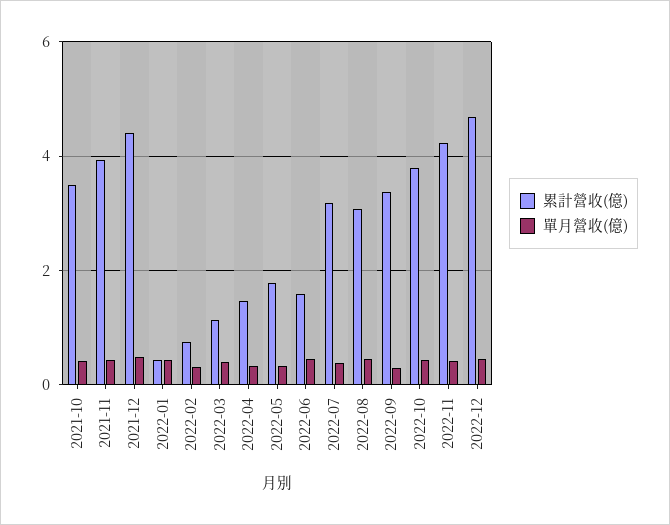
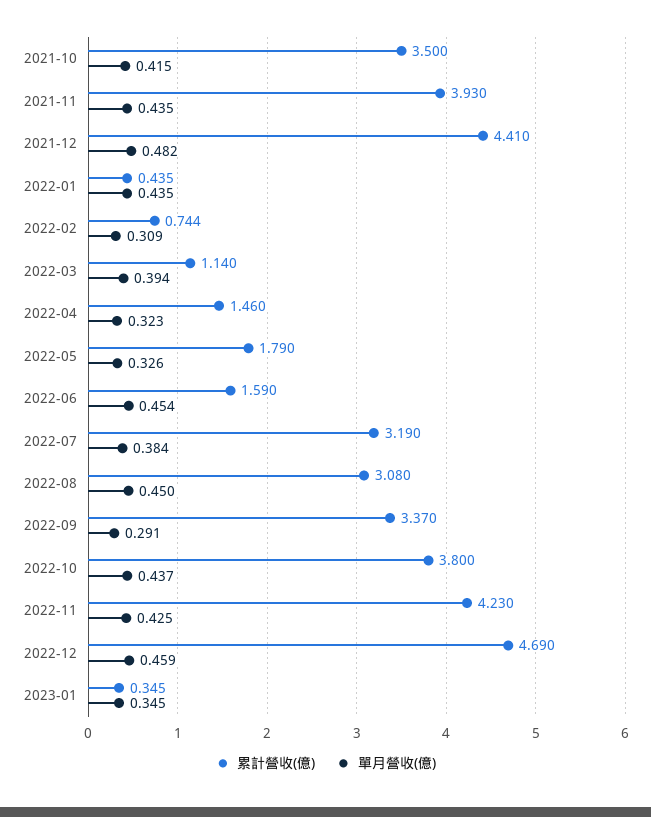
累計營收(億), 2023-01: none -> 0.345
單月營收(億), 2023-01: none -> 0.345

